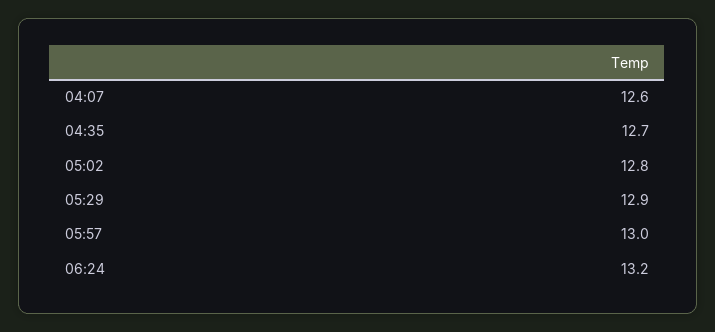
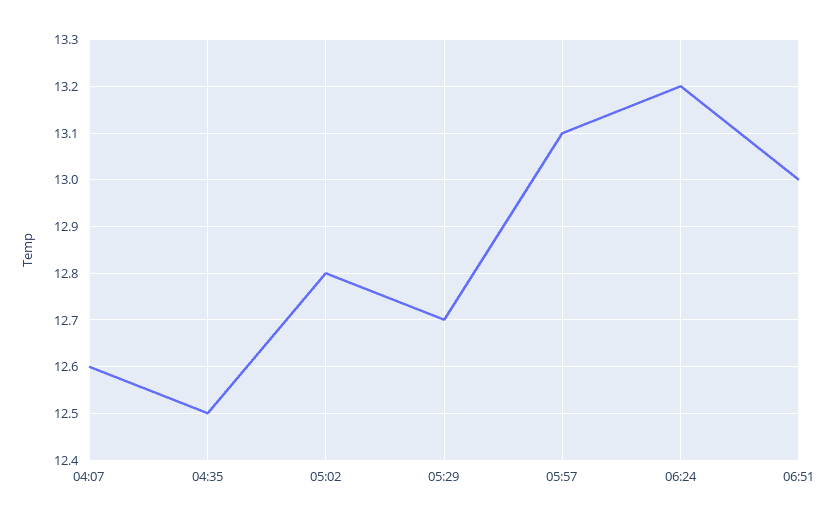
04:35: 12.7 -> 12.5
05:29: 12.9 -> 12.7
05:57: 13 -> 13.1
06:51: none -> 13

